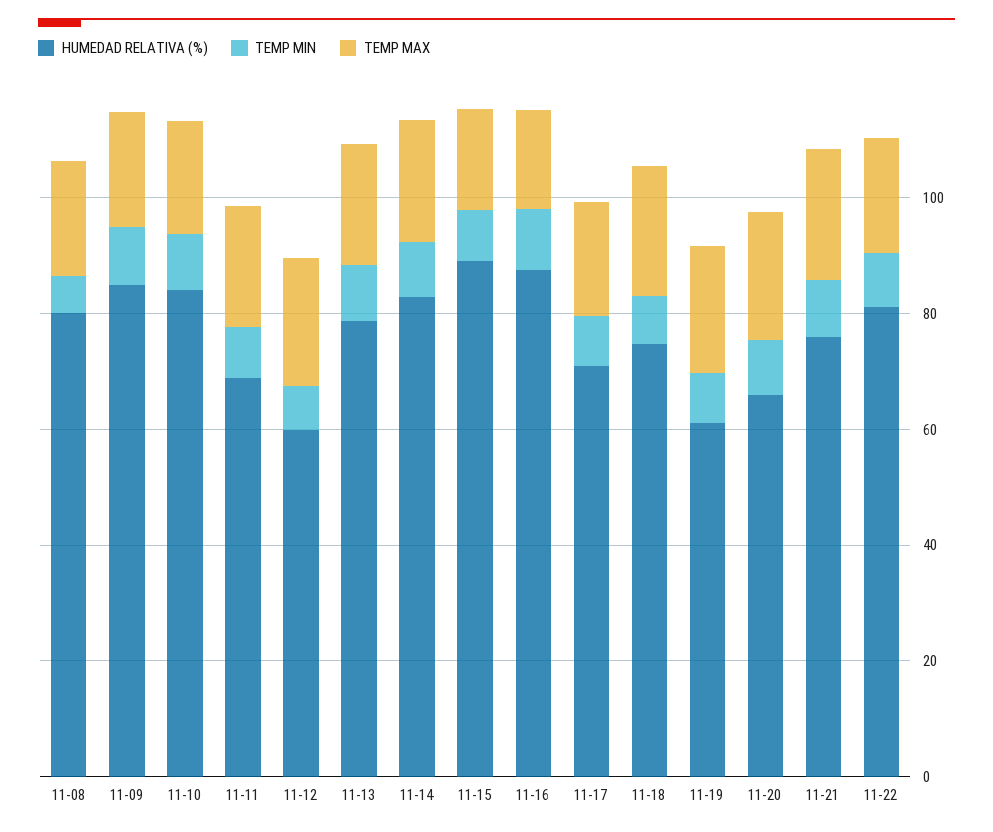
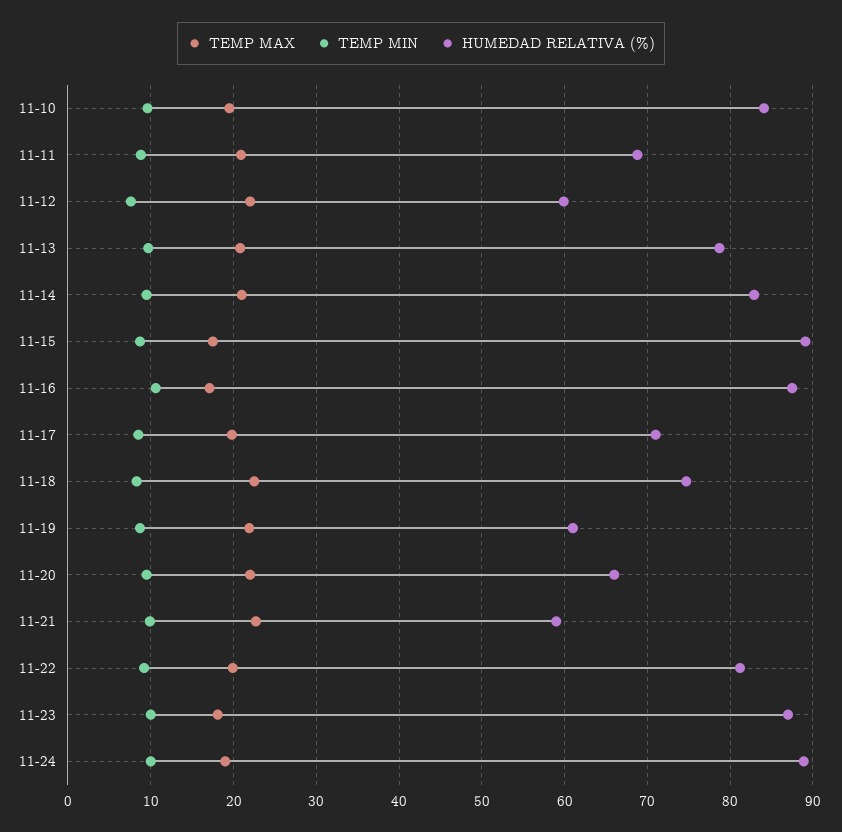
HUMEDAD RELATIVA (%), 11-08: 80 -> none
TEMP MIN, 11-08: 5 -> none
TEMP MAX, 11-08: 20 -> none
HUMEDAD RELATIVA (%), 11-09: 85 -> none
TEMP MIN, 11-09: 10 -> none
TEMP MAX, 11-09: 20 -> none
HUMEDAD RELATIVA (%), 11-21: 75 -> 59
TEMP MAX, 11-23: none -> 18
TEMP MIN, 11-23: none -> 10
HUMEDAD RELATIVA (%), 11-23: none -> 87
TEMP MAX, 11-24: none -> 19
TEMP MIN, 11-24: none -> 10
HUMEDAD RELATIVA (%), 11-24: none -> 89

